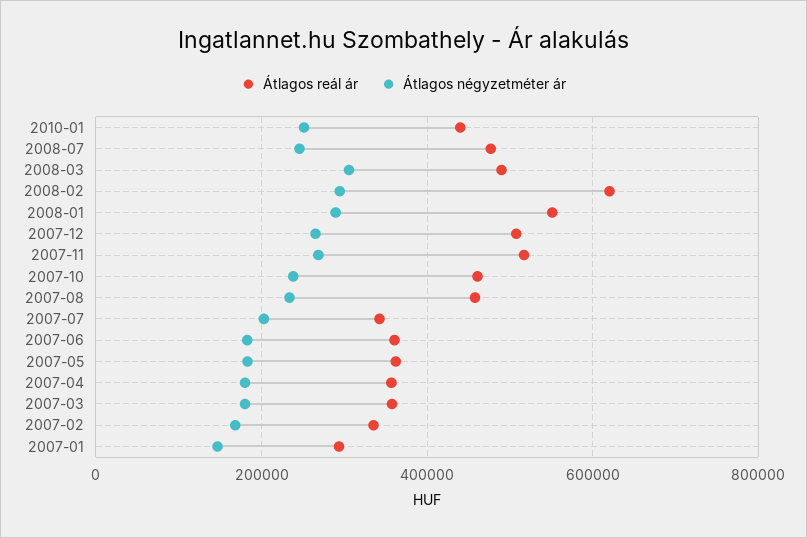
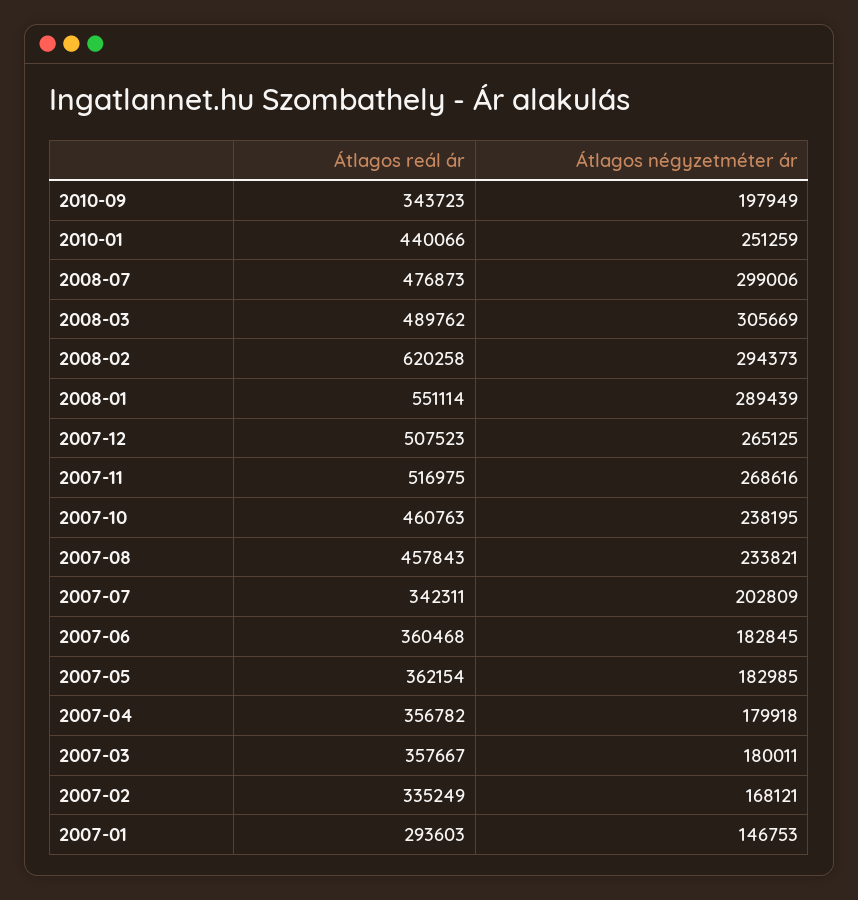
Átlagos négyzetméter ár, 2008-07: 240000 -> 299006
Átlagos reál ár, 2010-09: none -> 343723
Átlagos négyzetméter ár, 2010-09: none -> 197949

